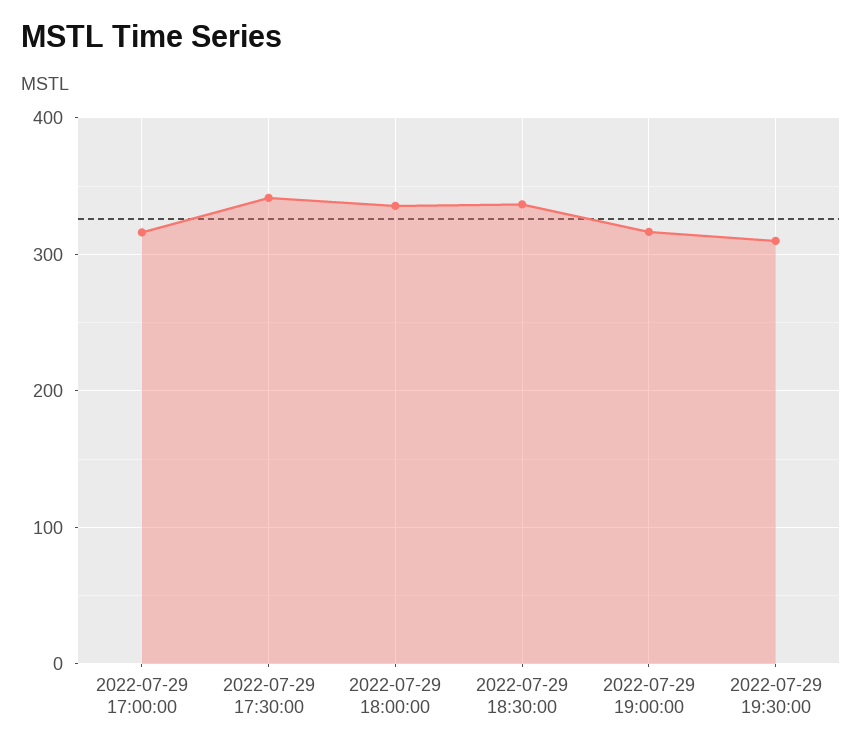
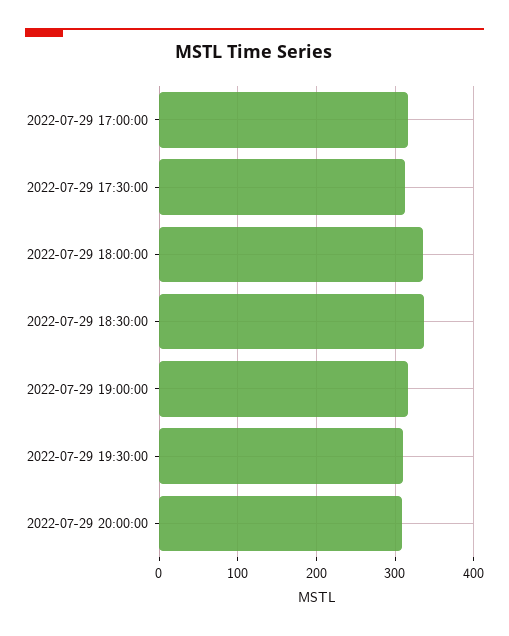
2022-07-29 17:30:00: 340 -> 310
2022-07-29 20:00:00: none -> 310

